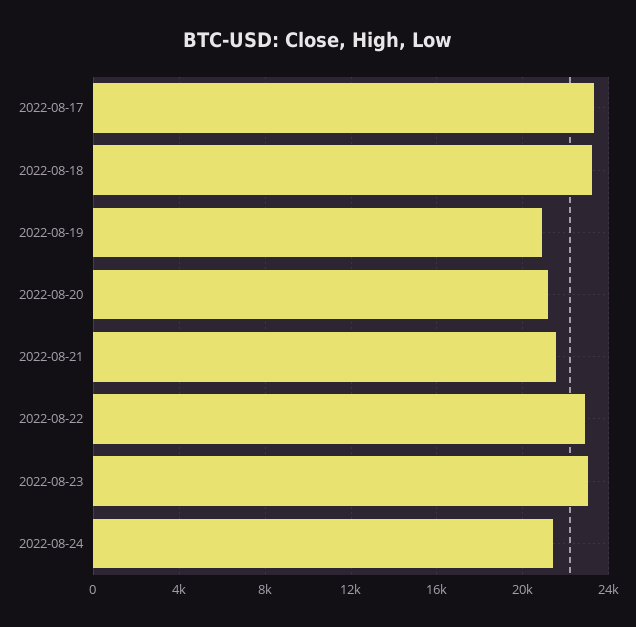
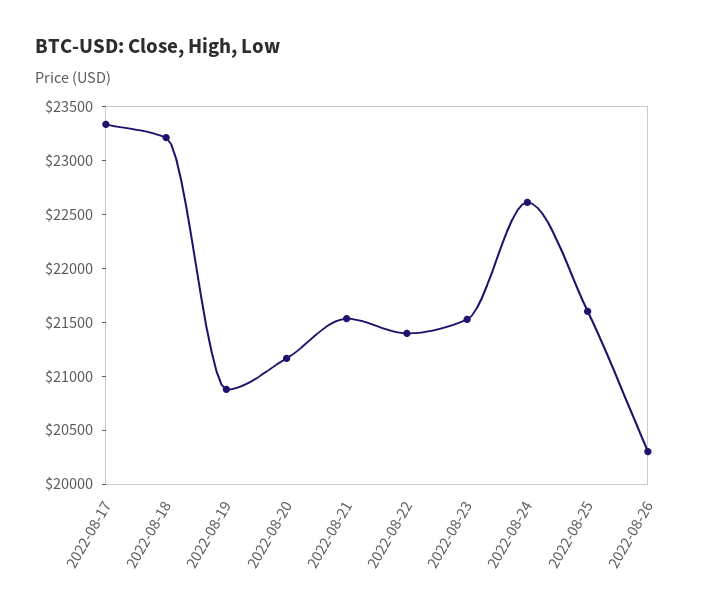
2022-08-22: 23000 -> 21400
2022-08-23: 23000 -> 21500
2022-08-24: 21500 -> 22600
2022-08-25: none -> 21600
2022-08-26: none -> 20300

